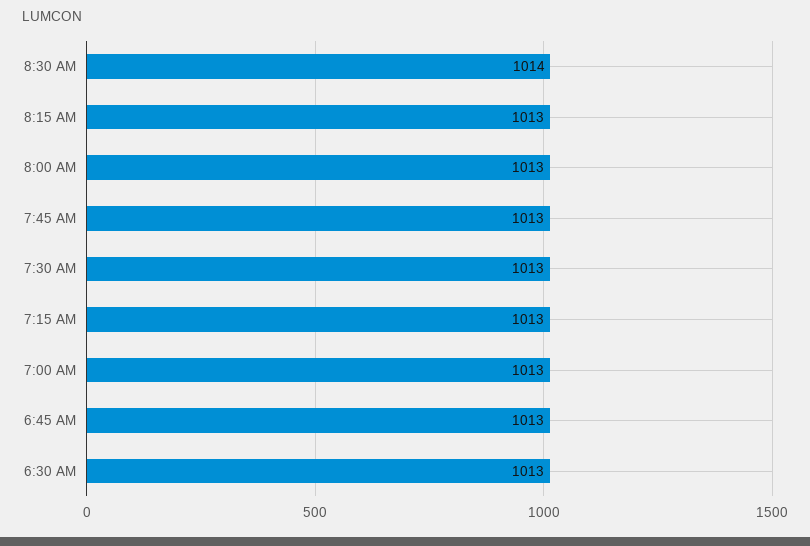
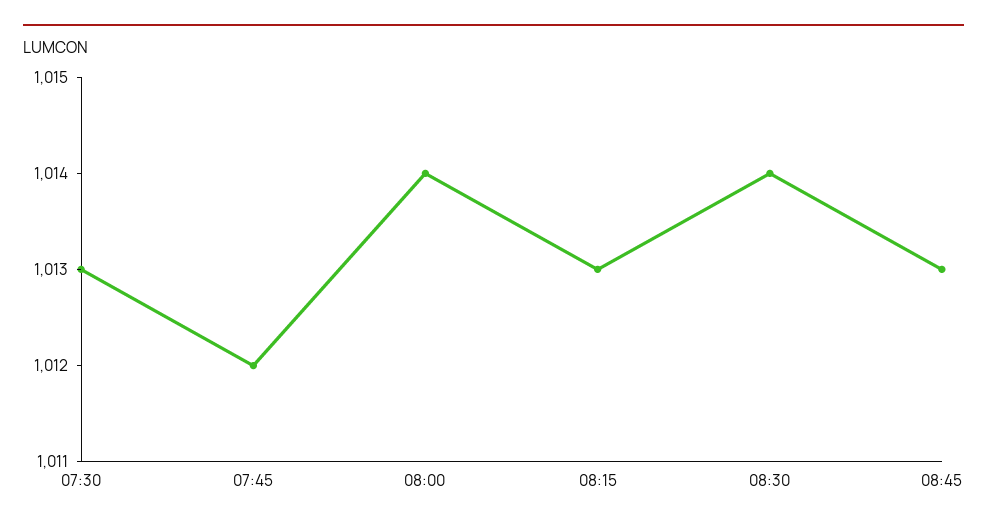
8:00 AM: 1013 -> 1014
7:45 AM: 1013 -> 1012
7:15 AM: 1013 -> none
7:00 AM: 1013 -> none
6:45 AM: 1013 -> none
6:30 AM: 1013 -> none
08:45: none -> 1013

